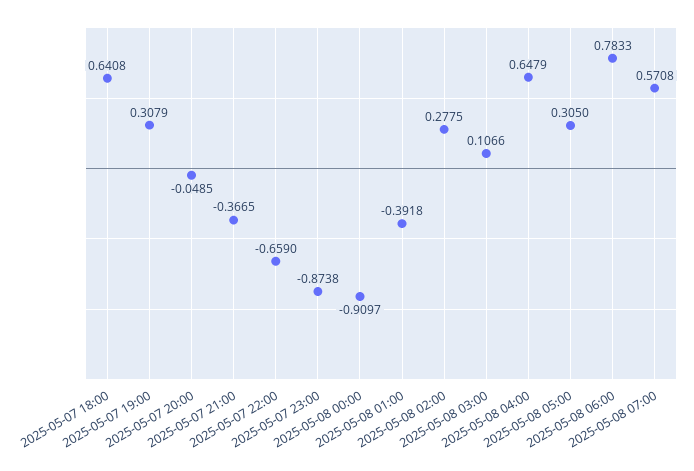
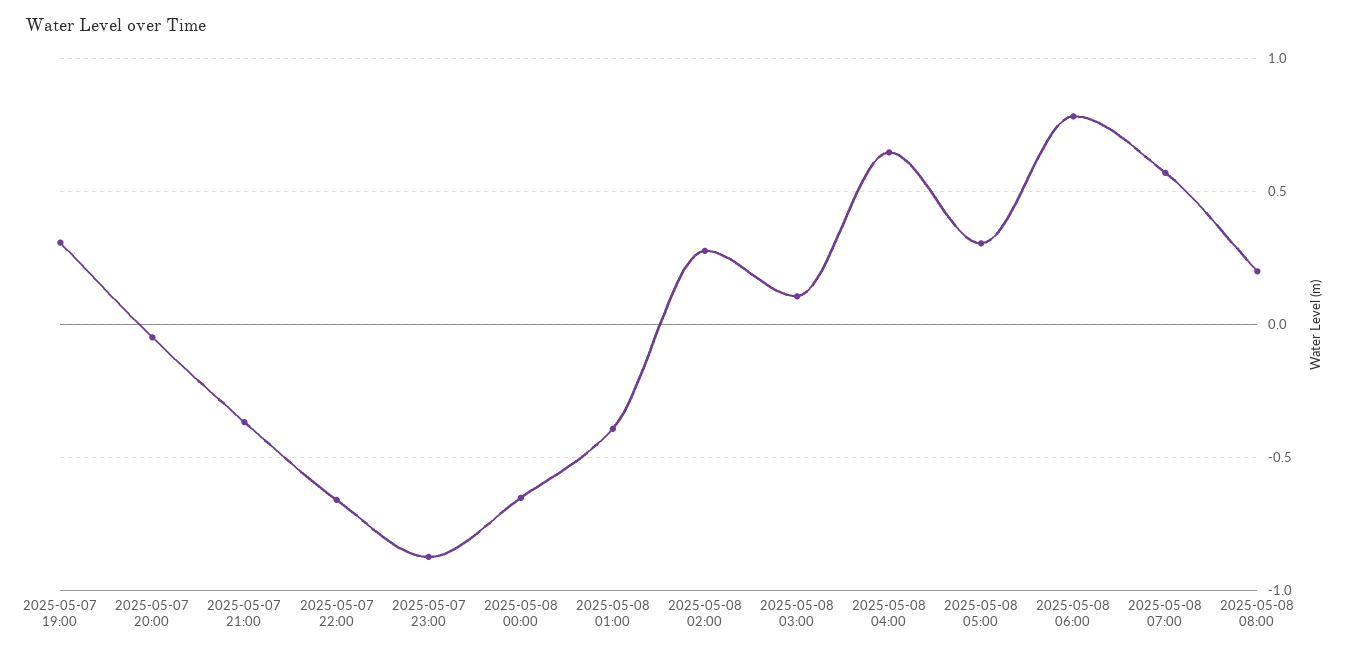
2025-05-07 18:00: 0.6408 -> none
2025-05-08 00:00: -0.9097 -> -0.65
2025-05-08 08:00: none -> 0.2

